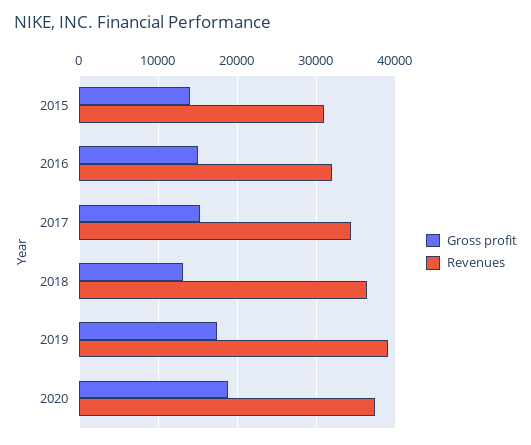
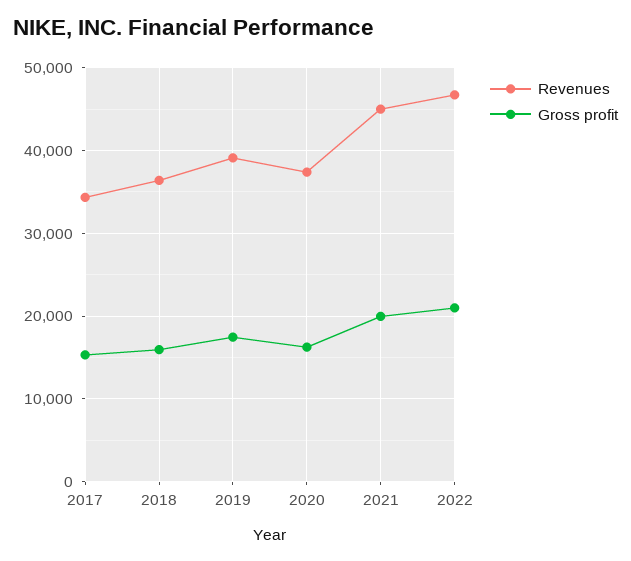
Gross profit, 2015: 14000 -> none
Revenues, 2015: 31000 -> none
Gross profit, 2016: 15000 -> none
Revenues, 2016: 32000 -> none
Gross profit, 2018: 13000 -> 16000
Gross profit, 2020: 19000 -> 16000
Revenues, 2021: none -> 45000
Gross profit, 2021: none -> 20000
Revenues, 2022: none -> 47000
Gross profit, 2022: none -> 21000

